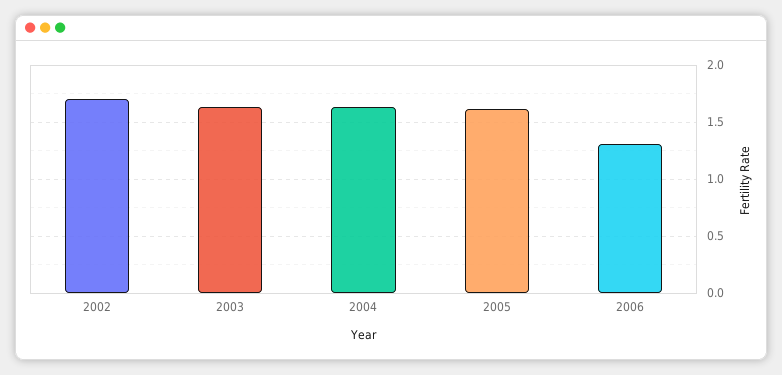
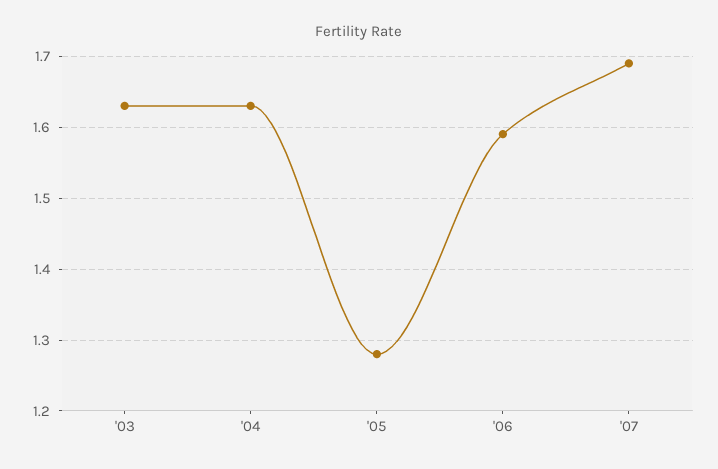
2002: 1.7 -> none
2005: 1.6 -> 1.28
2006: 1.3 -> 1.59
'07: none -> 1.69

